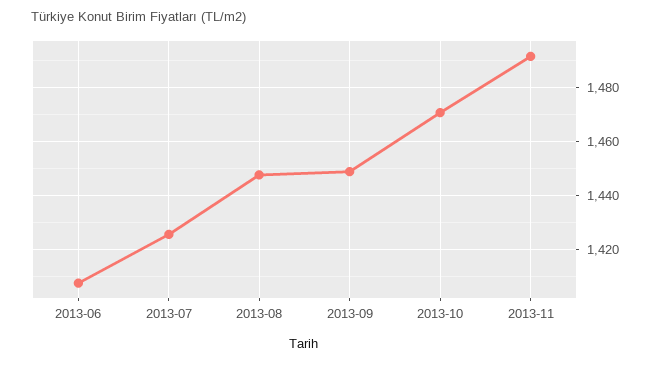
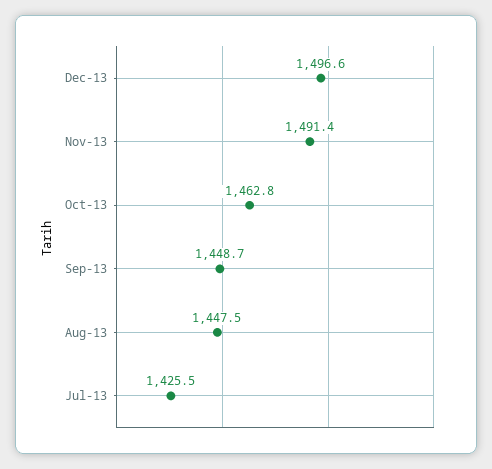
2013-06: 1407.5 -> none
2013-10: 1470 -> 1462.8
Dec-13: none -> 1496.6

